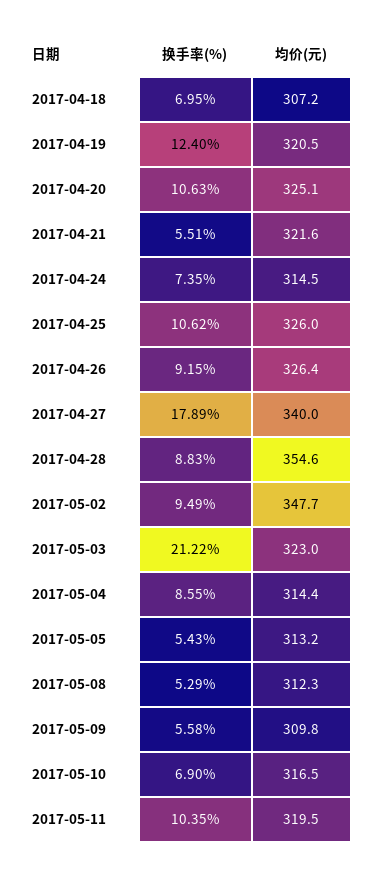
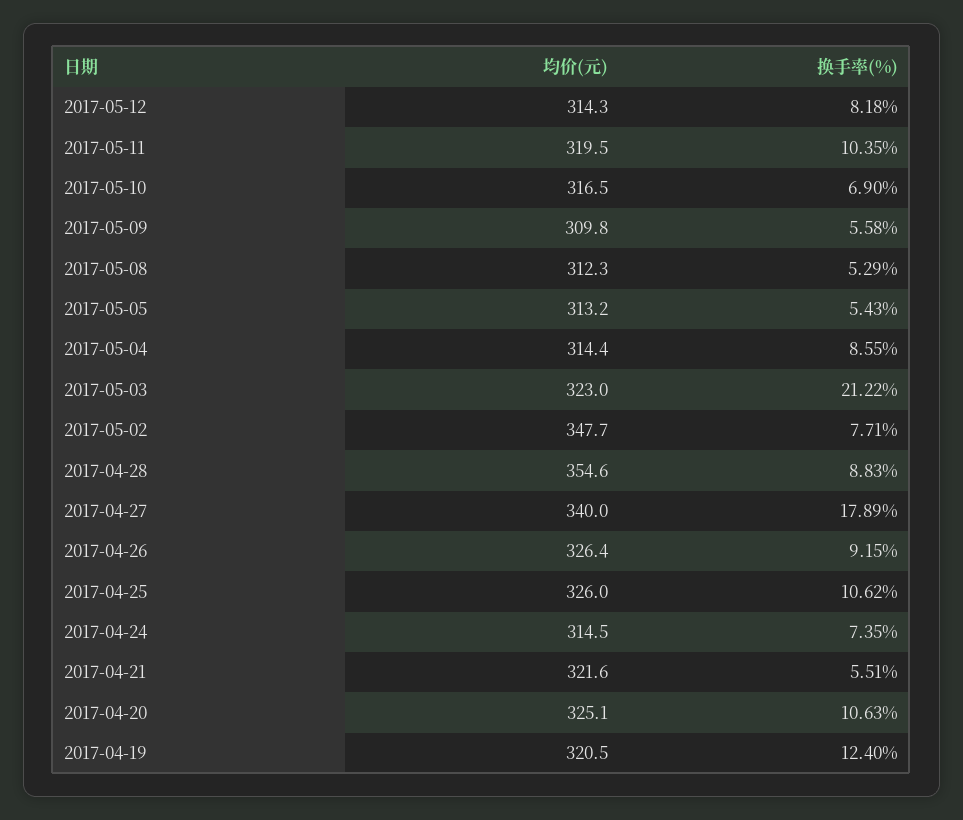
换手率(%), 2017-04-18: 6.95 -> none
均价(元), 2017-04-18: 307.2 -> none
换手率(%), 2017-05-02: 9.49 -> 7.71
均价(元), 2017-05-12: none -> 314.3
换手率(%), 2017-05-12: none -> 8.18

